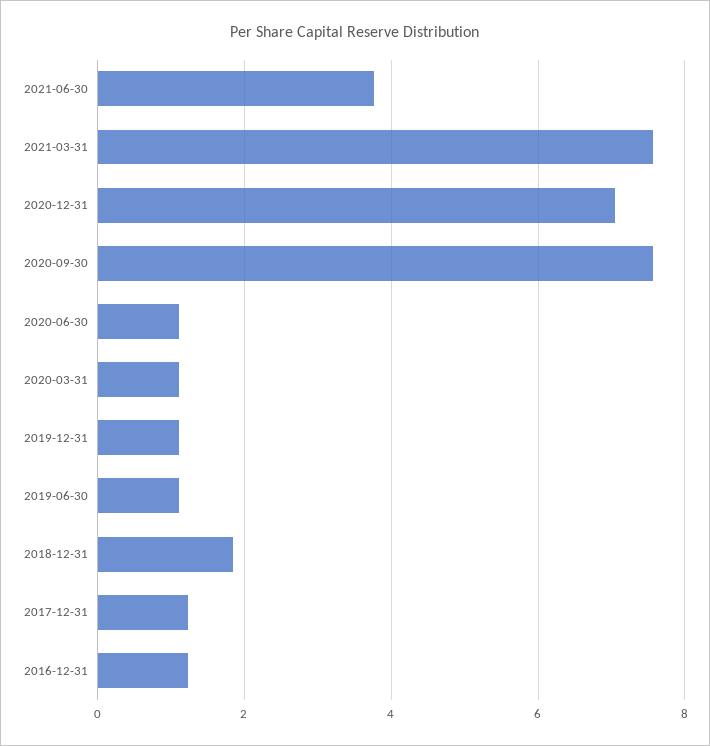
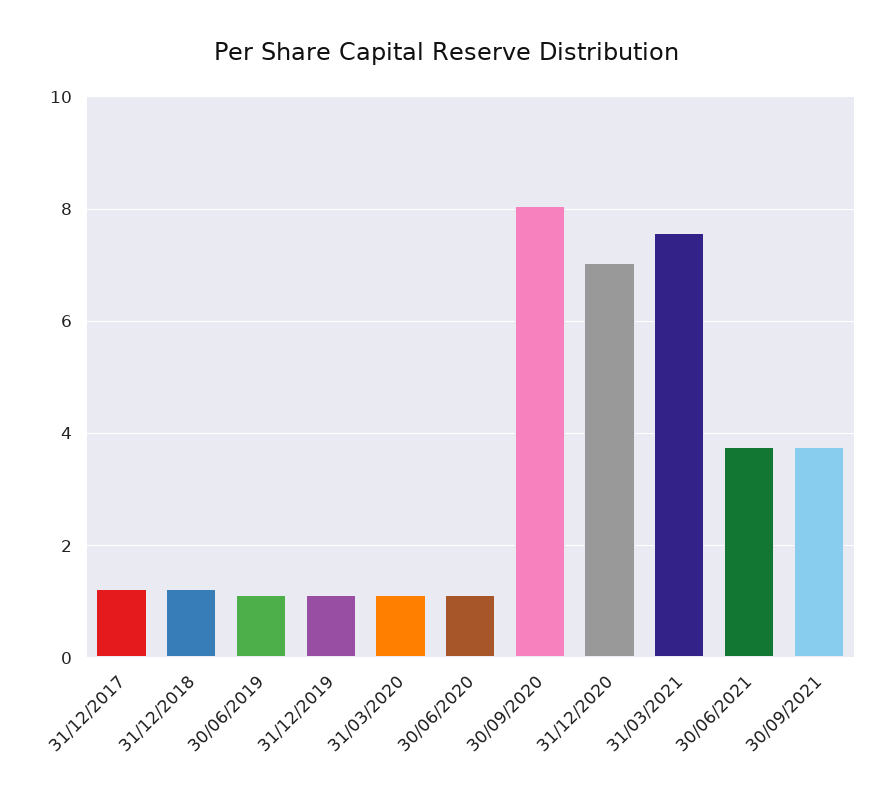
2020-09-30: 7.6 -> 8
2018-12-31: 1.8 -> 1.2
2016-12-31: 1.2 -> none
30/09/2021: none -> 3.8

